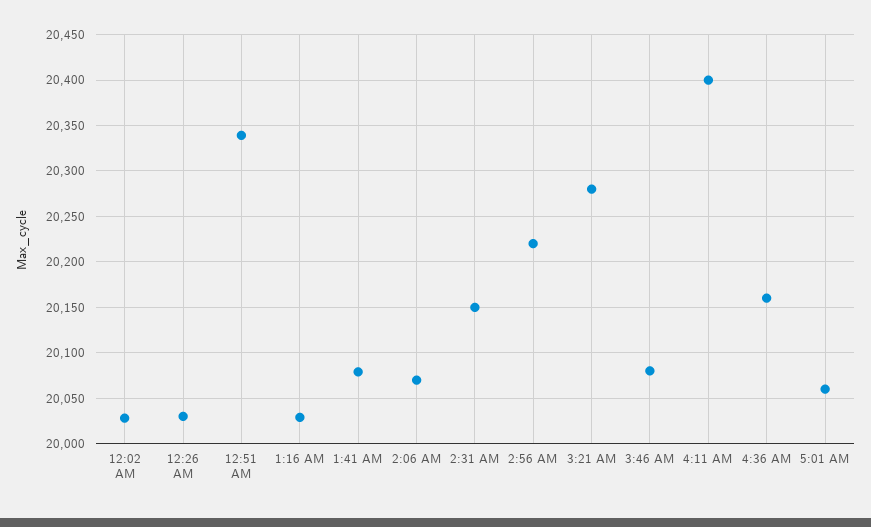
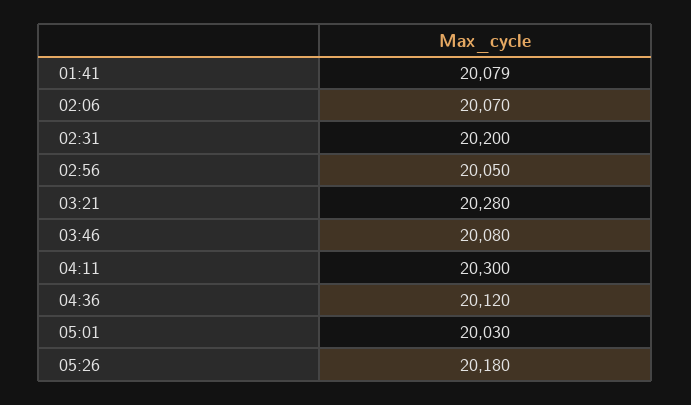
12:02 AM: 20030 -> none
12:26 AM: 20030 -> none
12:51 AM: 20340 -> none
1:16 AM: 20030 -> none
2:31 AM: 20150 -> 20200
2:56 AM: 20220 -> 20050
4:11 AM: 20400 -> 20300
4:36 AM: 20160 -> 20120
5:01 AM: 20060 -> 20030
05:26: none -> 20180

